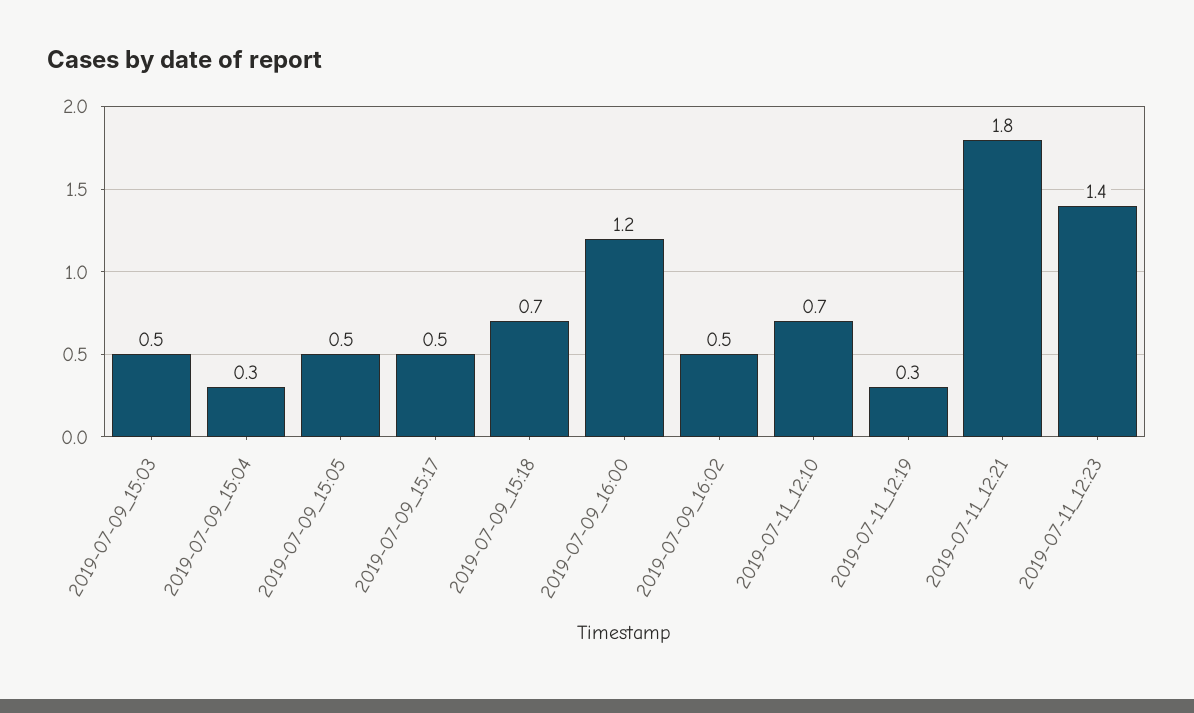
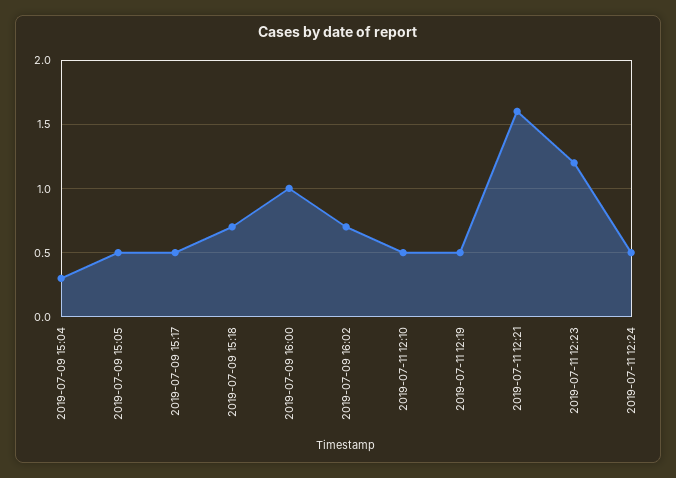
2019-07-09_15:03: 0.5 -> none
2019-07-09_16:00: 1.2 -> 1
2019-07-09_16:02: 0.5 -> 0.7
2019-07-11_12:10: 0.7 -> 0.5
2019-07-11_12:19: 0.3 -> 0.5
2019-07-11_12:21: 1.8 -> 1.6
2019-07-11_12:23: 1.4 -> 1.2
2019-07-11 12:24: none -> 0.5

